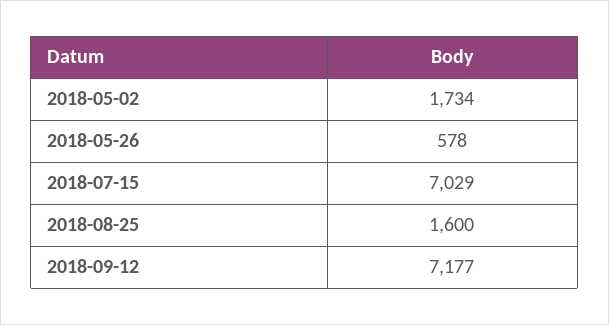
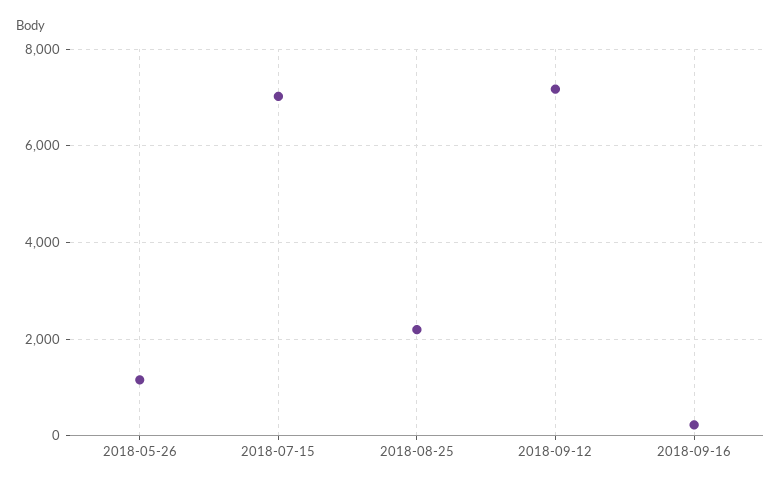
2018-05-02: 1734 -> none
2018-05-26: 578 -> 1200
2018-08-25: 1600 -> 2200
2018-09-16: none -> 200

